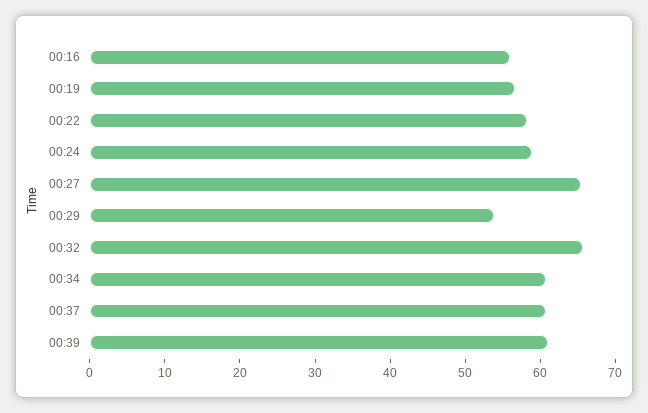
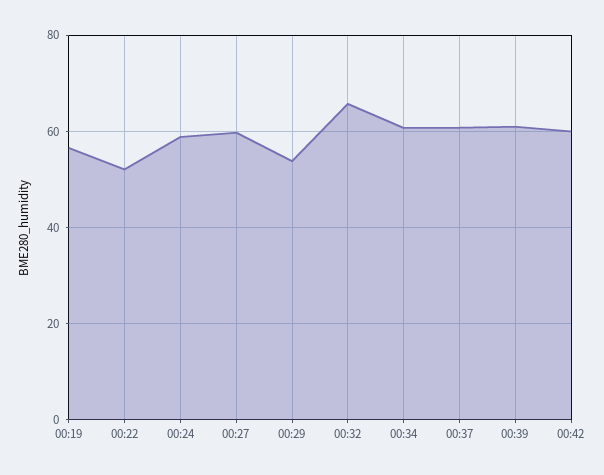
00:16: 56 -> none
00:22: 58 -> 52
00:27: 66 -> 60
00:42: none -> 60

